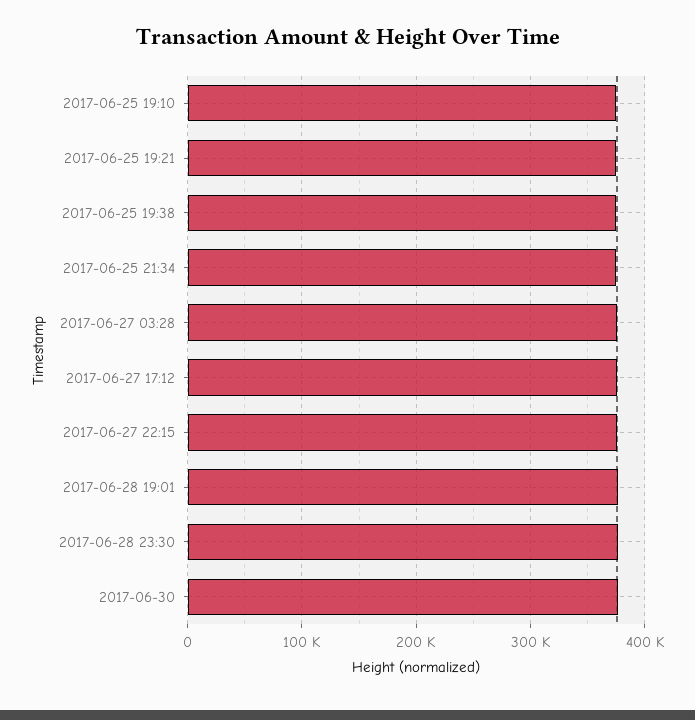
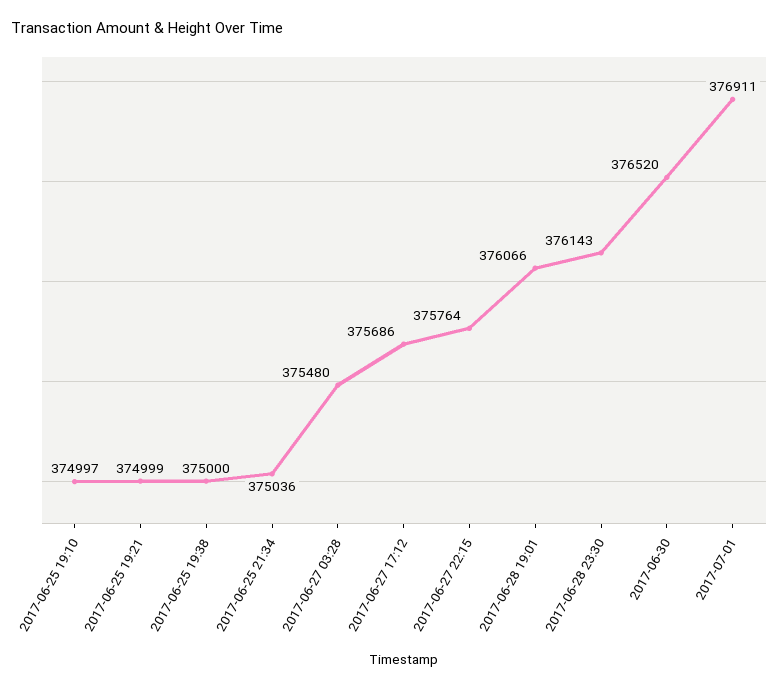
2017-07-01: none -> 376911

